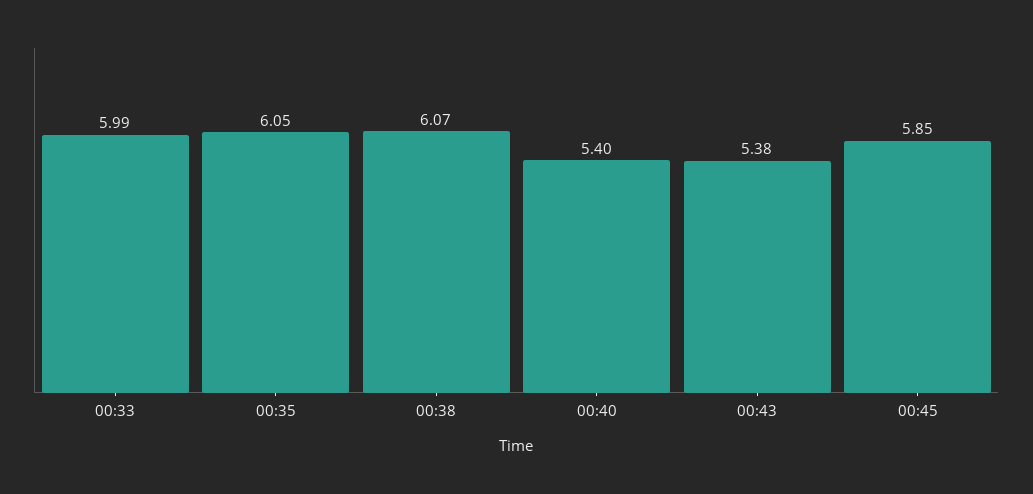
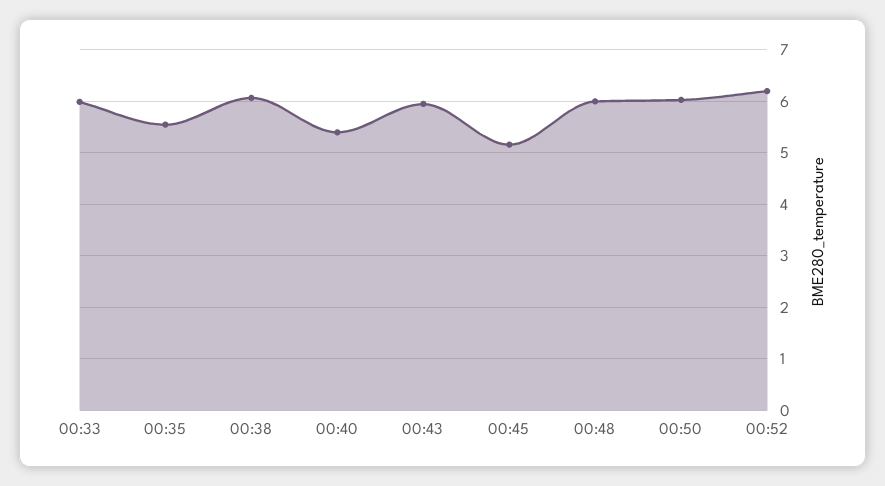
00:35: 6.05 -> 5.6
00:43: 5.38 -> 6
00:45: 5.85 -> 5.2
00:48: none -> 6
00:50: none -> 6
00:52: none -> 6.2

